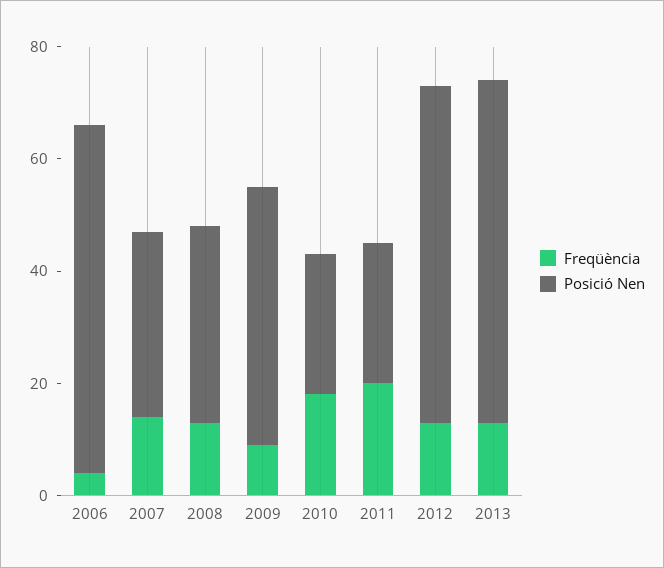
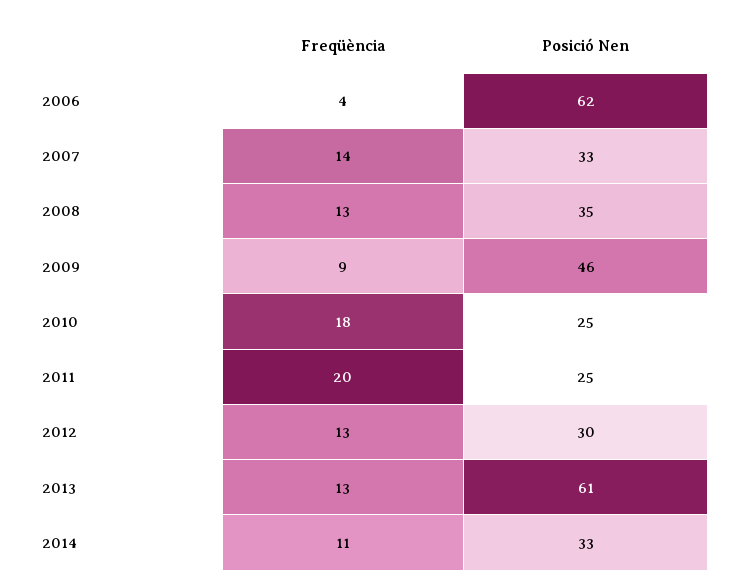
Posició Nen, 2012: 60 -> 30
Freqüència, 2014: none -> 11
Posició Nen, 2014: none -> 33

